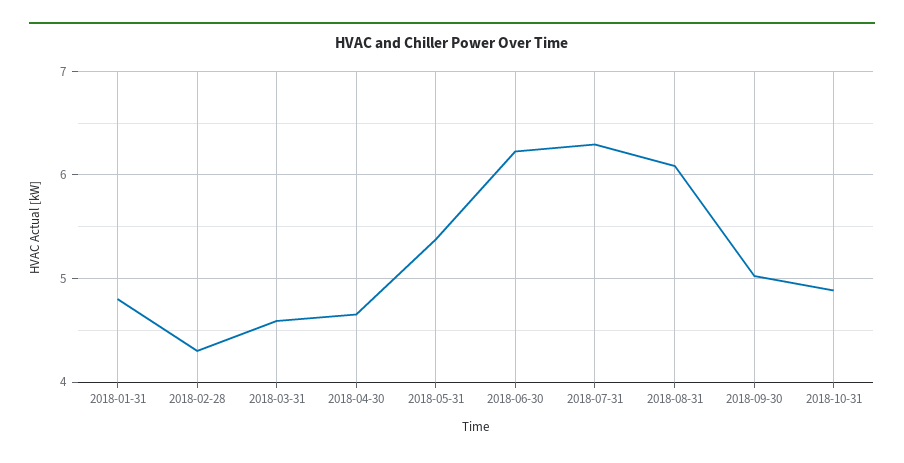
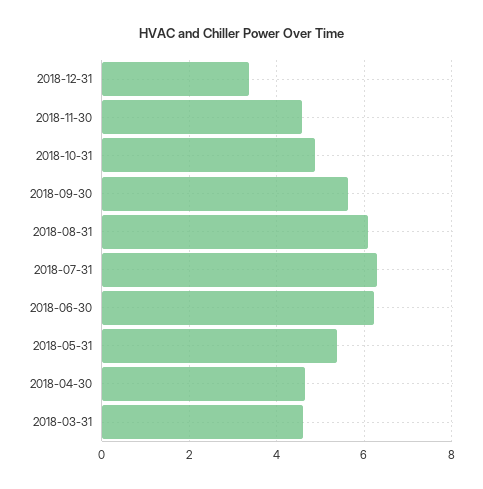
2018-01-31: 4.8 -> none
2018-02-28: 4.3 -> none
2018-09-30: 5 -> 5.6
2018-12-31: none -> 3.4
2018-11-30: none -> 4.6

